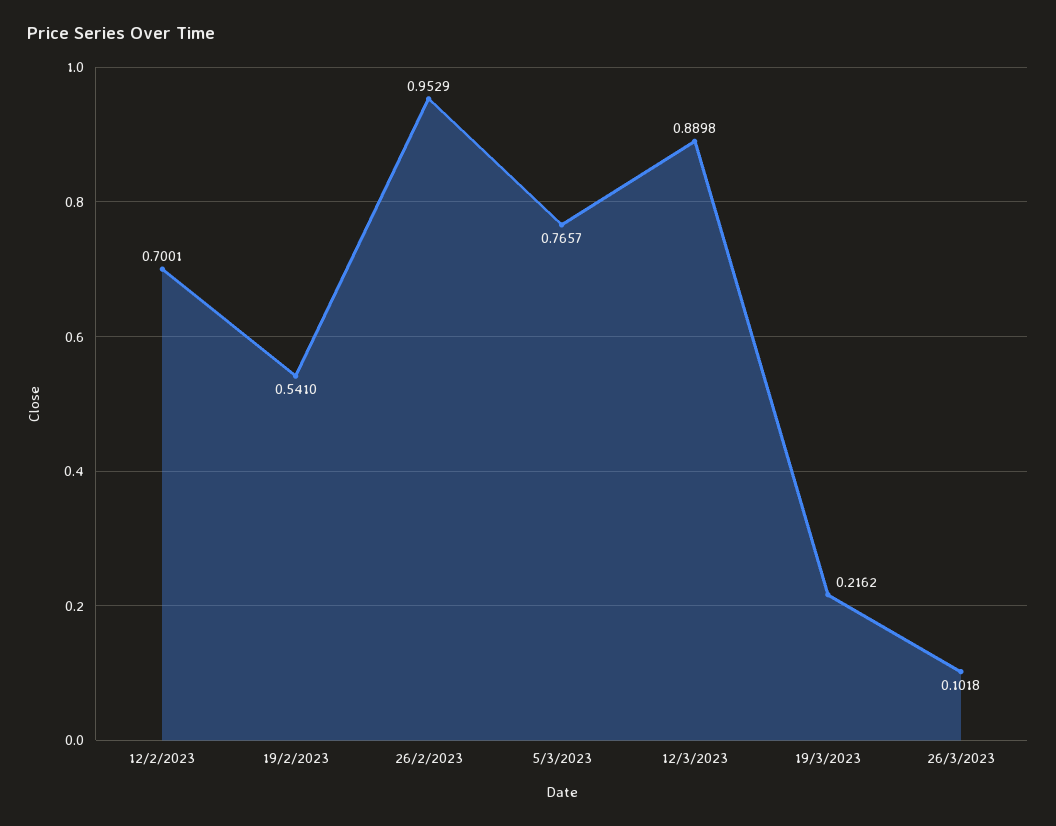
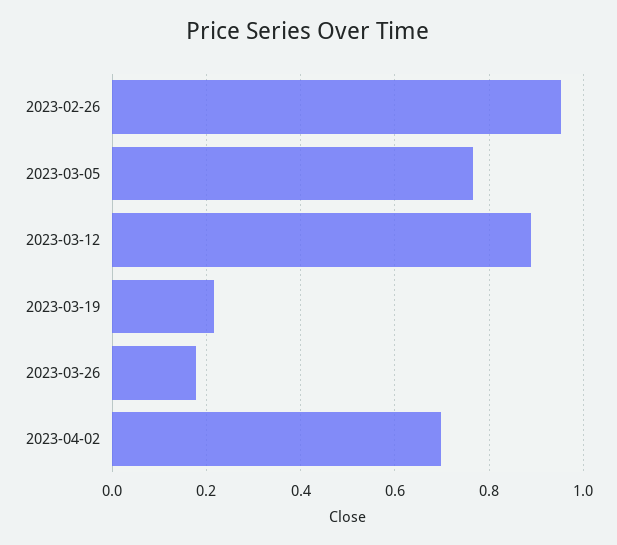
12/2/2023: 0.7001 -> none
19/2/2023: 0.541 -> none
26/3/2023: 0.1018 -> 0.18
2023-04-02: none -> 0.7

